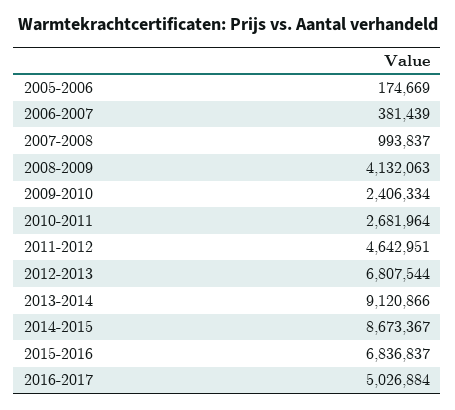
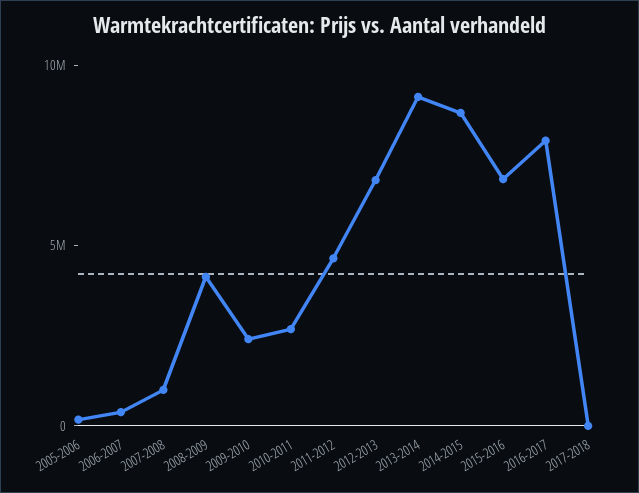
2016-2017: 5026884 -> 8000000
2017-2018: none -> 0

